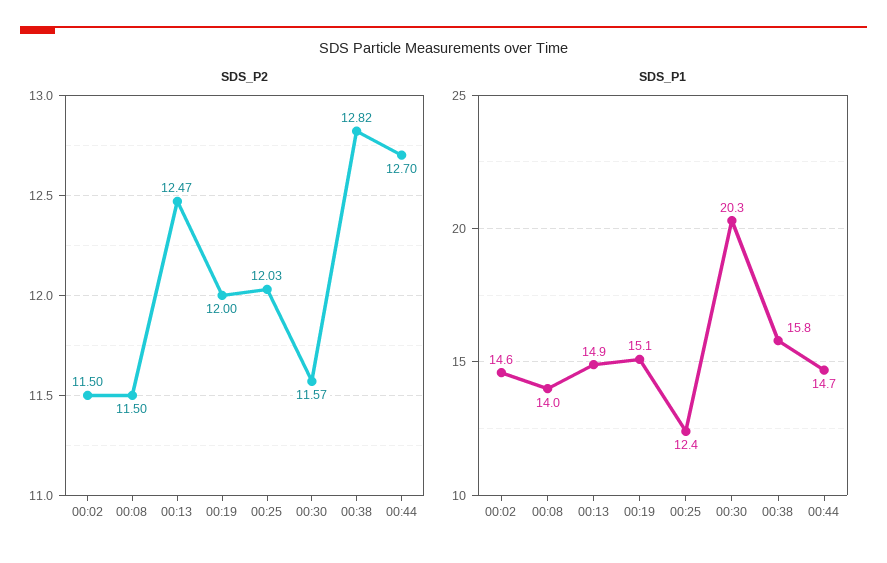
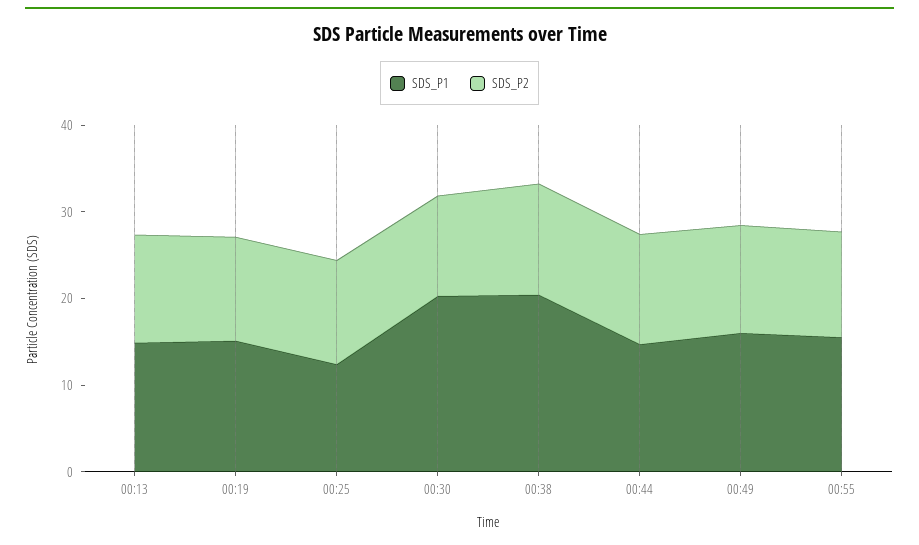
SDS_P2, 00:02: 11.5 -> none
SDS_P2, 00:08: 11.5 -> none
SDS_P1, 00:02: 14.6 -> none
SDS_P1, 00:08: 14 -> none
SDS_P1, 00:38: 15.8 -> 20
SDS_P1, 00:49: none -> 16
SDS_P2, 00:49: none -> 12
SDS_P1, 00:55: none -> 16
SDS_P2, 00:55: none -> 12

